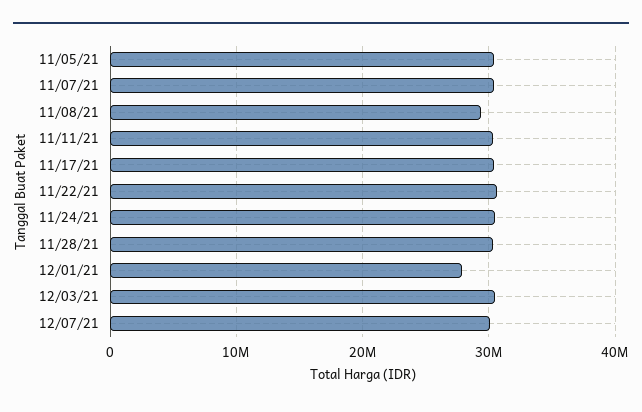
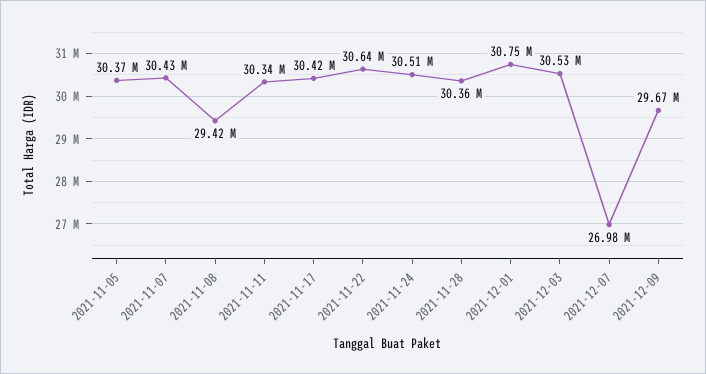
12/01/21: 28000000 -> 30750000
12/07/21: 30000000 -> 26980000
2021-12-09: none -> 29670000

